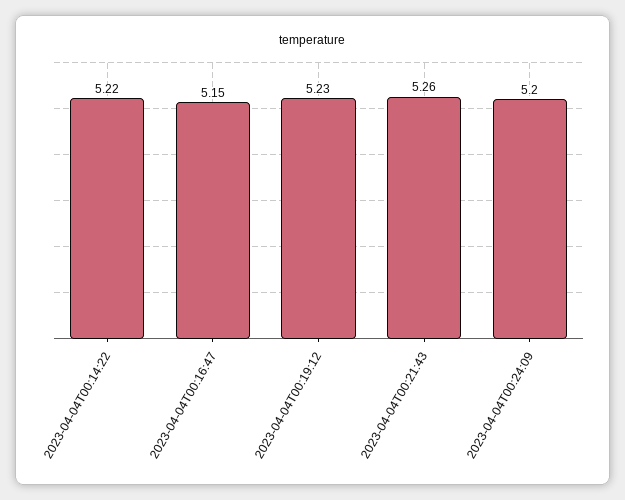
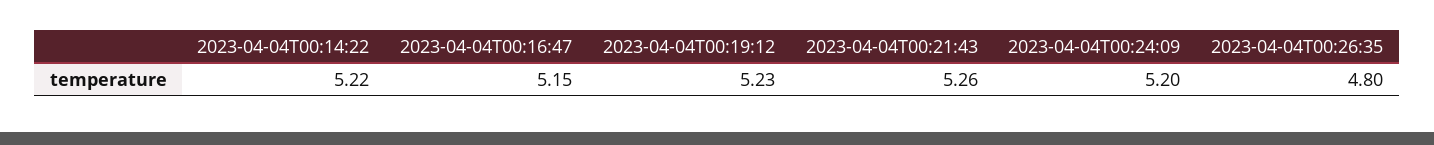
2023-04-04T00:26:35: none -> 4.8

